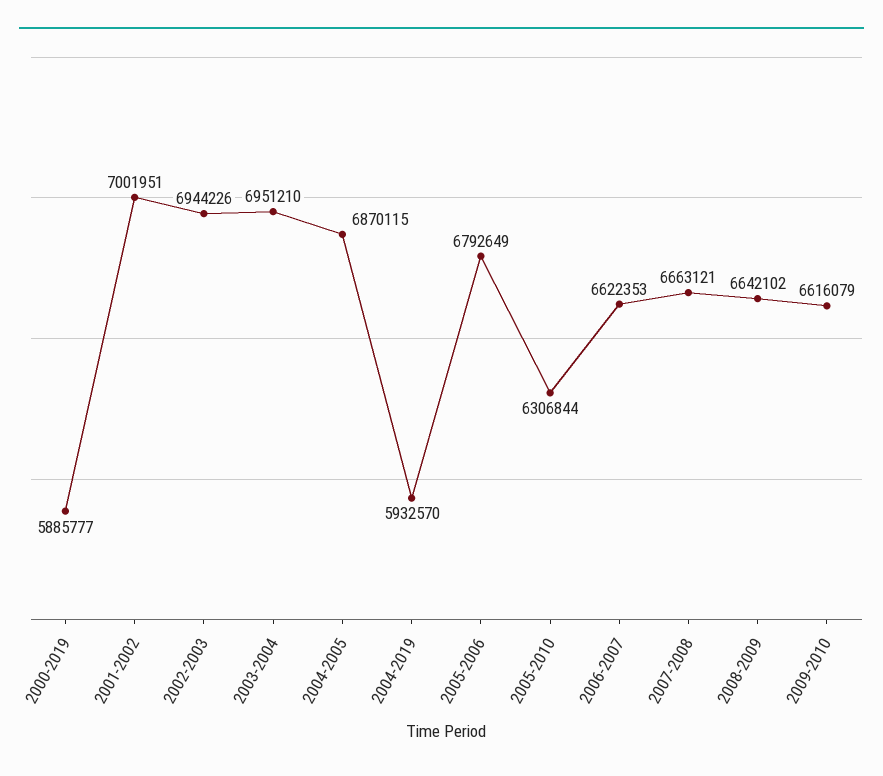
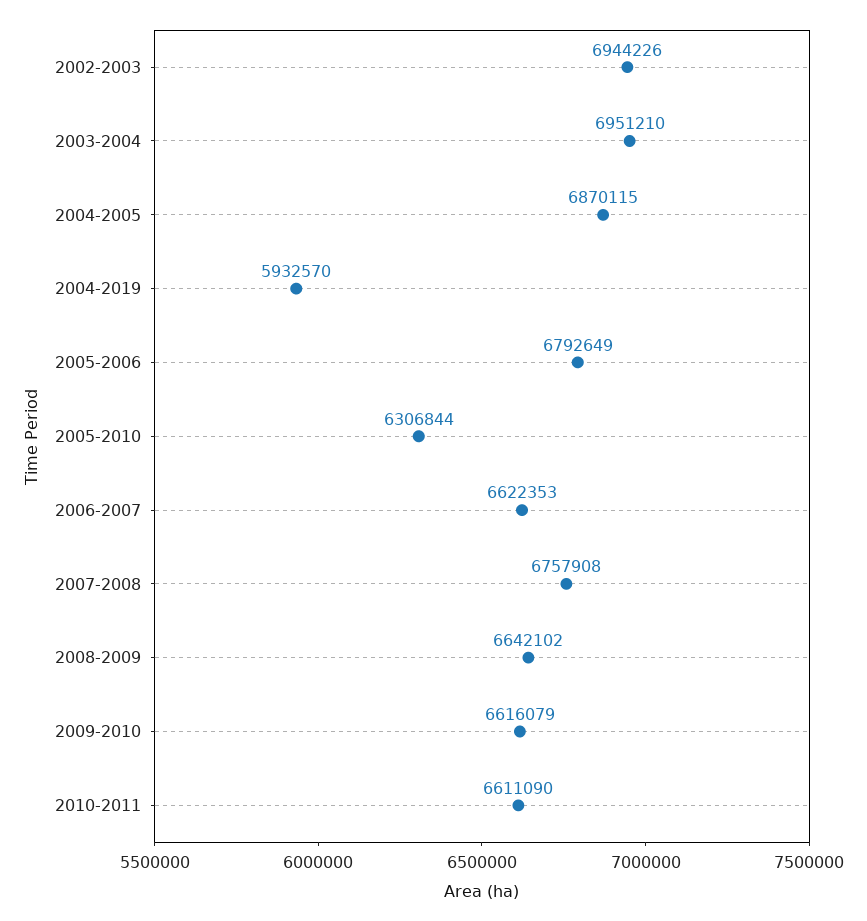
2000-2019: 5885777 -> none
2001-2002: 7001951 -> none
2007-2008: 6663121 -> 6757908
2010-2011: none -> 6611090

